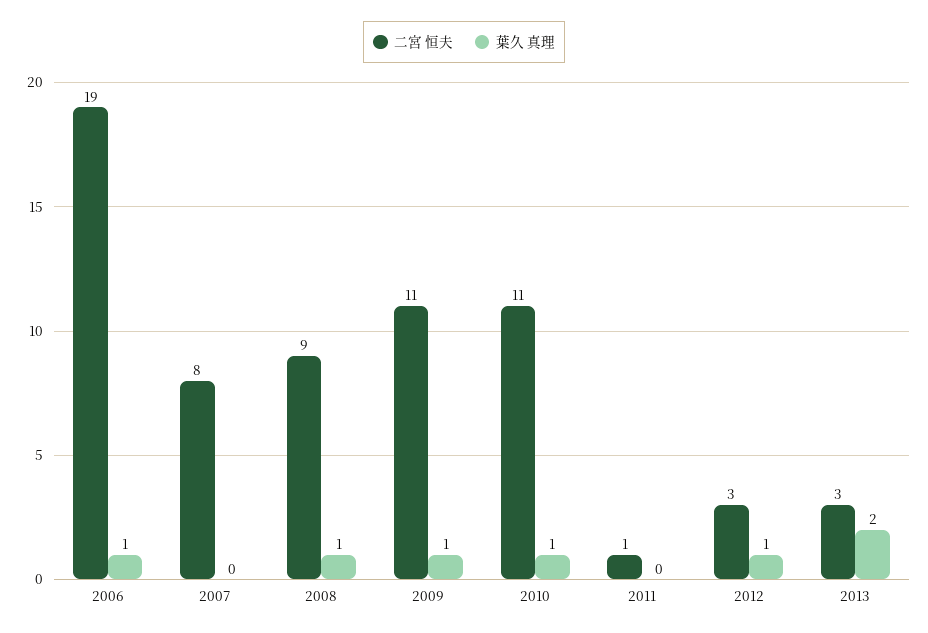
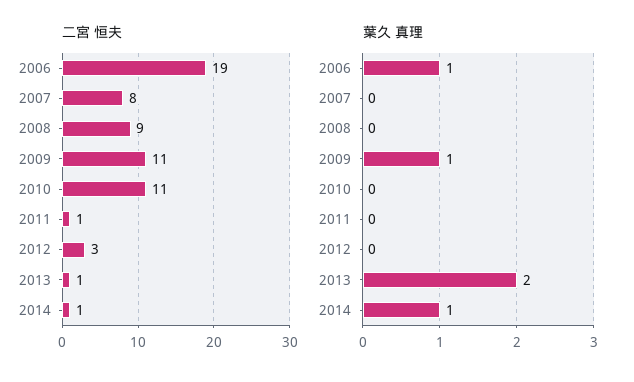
葉久 真理, 2008: 1 -> 0
葉久 真理, 2010: 1 -> 0
葉久 真理, 2012: 1 -> 0
二宮 恒夫, 2013: 3 -> 1
二宮 恒夫, 2014: none -> 1
葉久 真理, 2014: none -> 1

